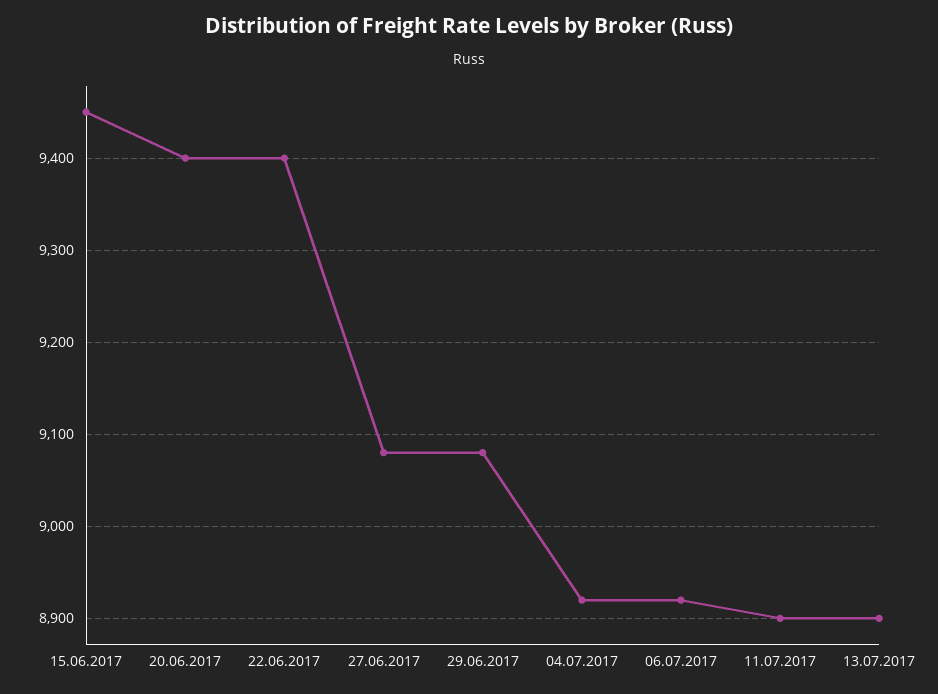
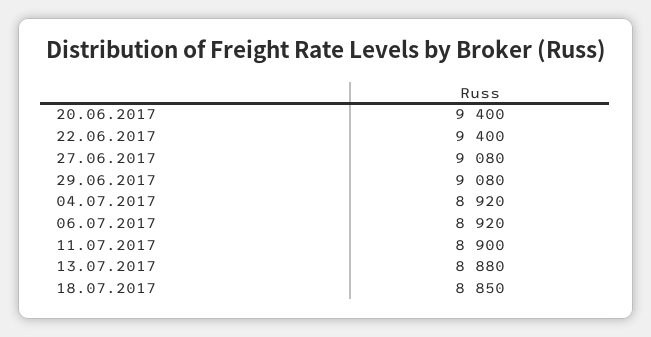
15.06.2017: 9450 -> none
13.07.2017: 8900 -> 8880
18.07.2017: none -> 8850

